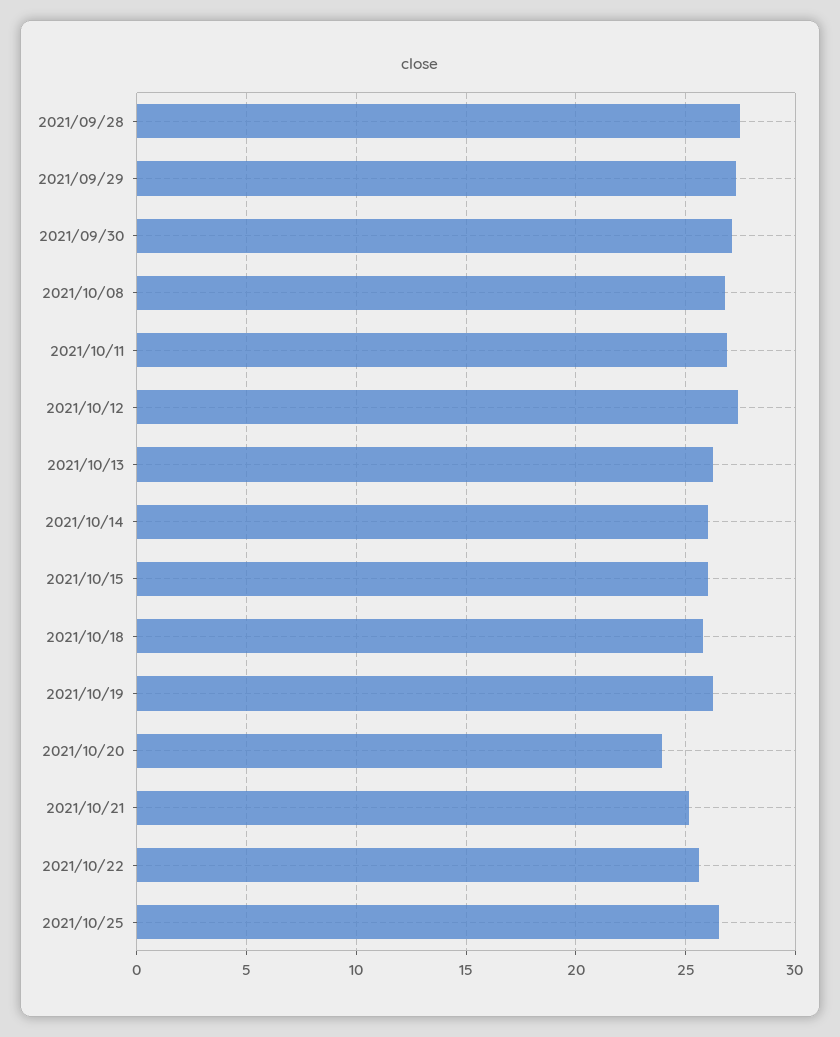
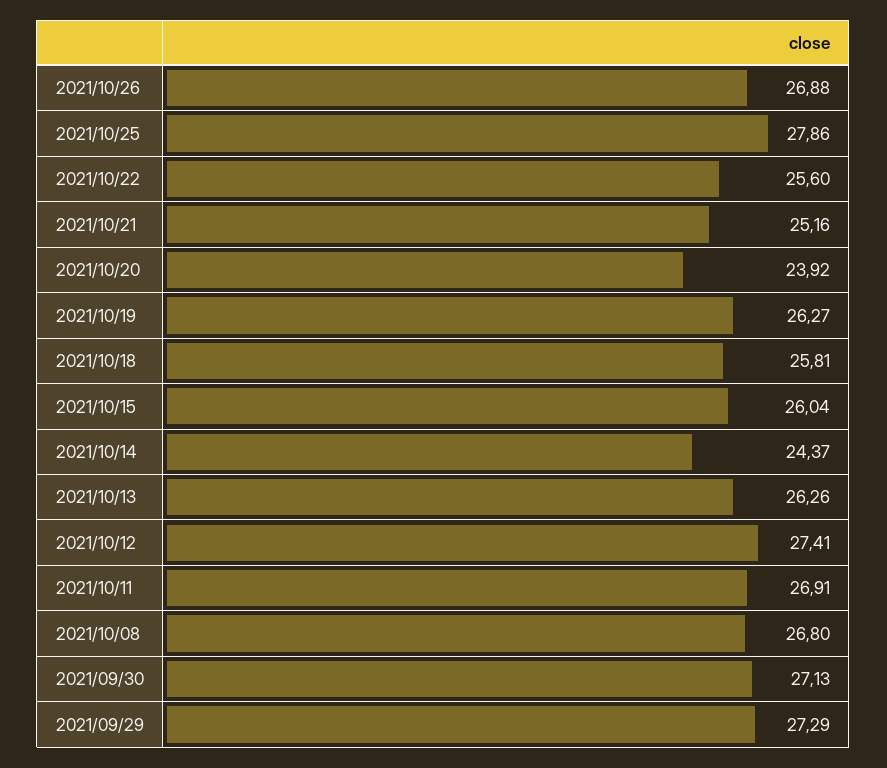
2021/09/28: 27.5 -> none
2021/10/14: 26 -> 24.37
2021/10/25: 26.5 -> 27.86
2021/10/26: none -> 26.88

